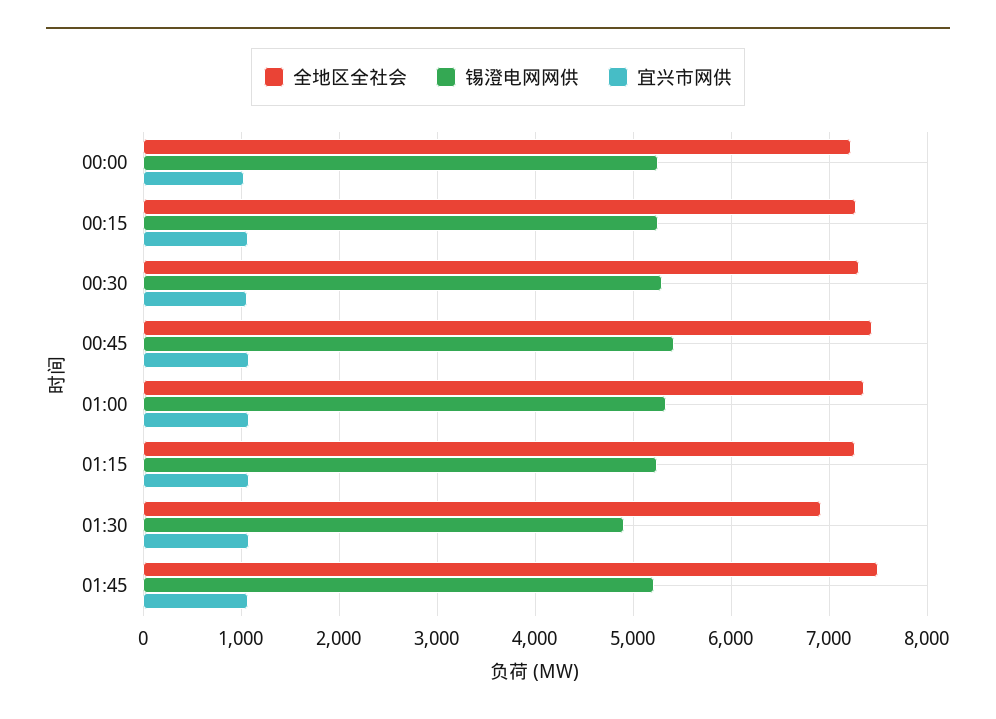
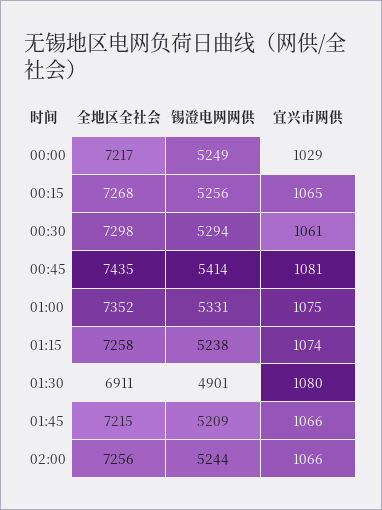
全地区全社会, 01:45: 7500 -> 7215
全地区全社会, 02:00: none -> 7256
锡澄电网网供, 02:00: none -> 5244
宜兴市网供, 02:00: none -> 1066

